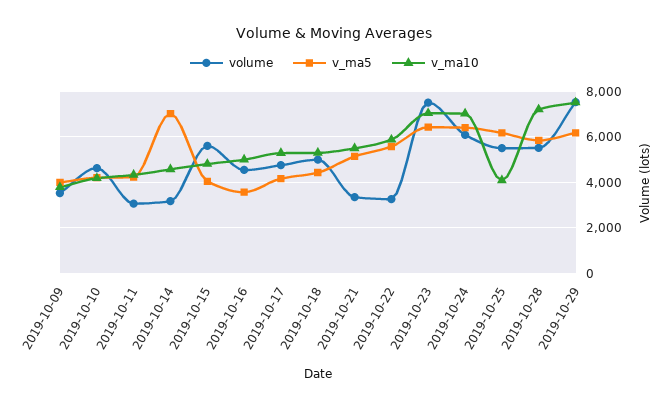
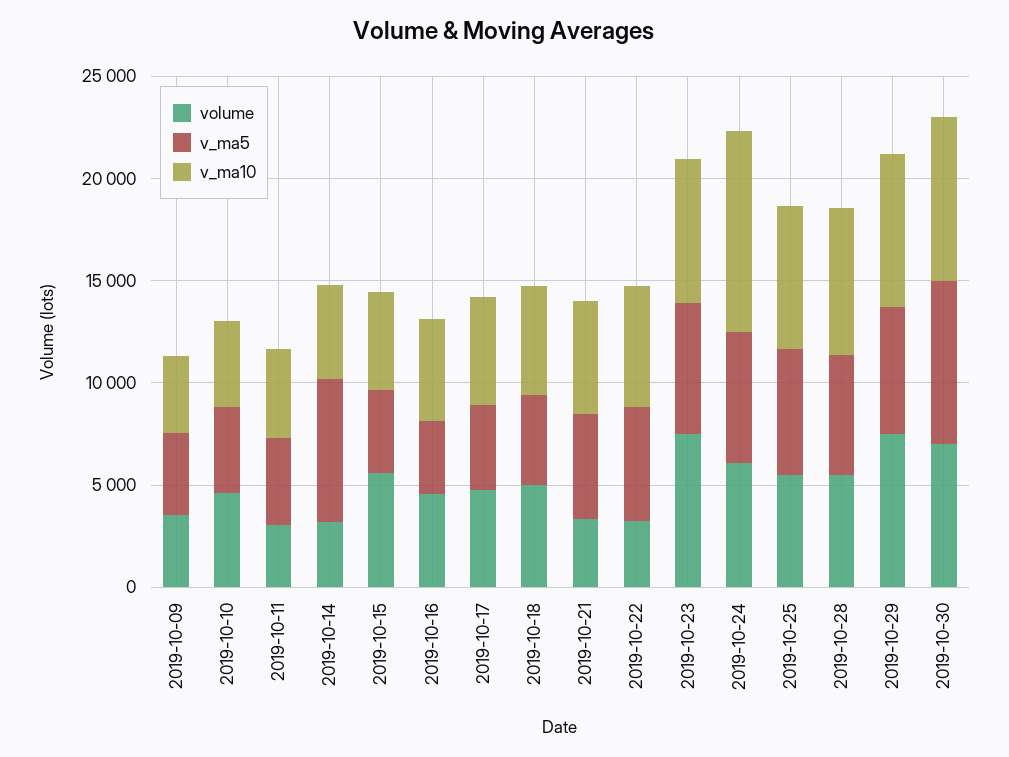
v_ma10, 2019-10-24: 7000 -> 10000
v_ma10, 2019-10-25: 4000 -> 7000
volume, 2019-10-30: none -> 7000
v_ma5, 2019-10-30: none -> 8000
v_ma10, 2019-10-30: none -> 8000

